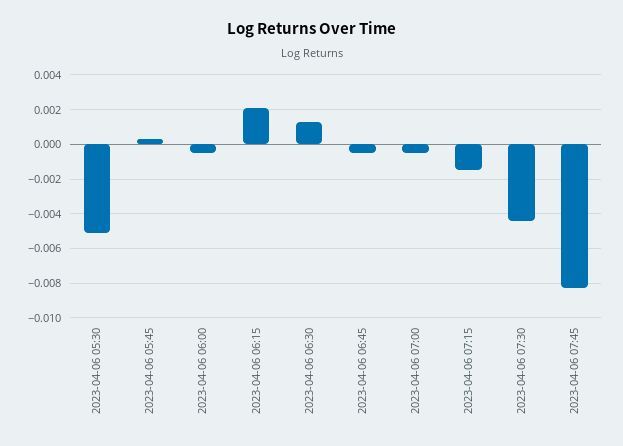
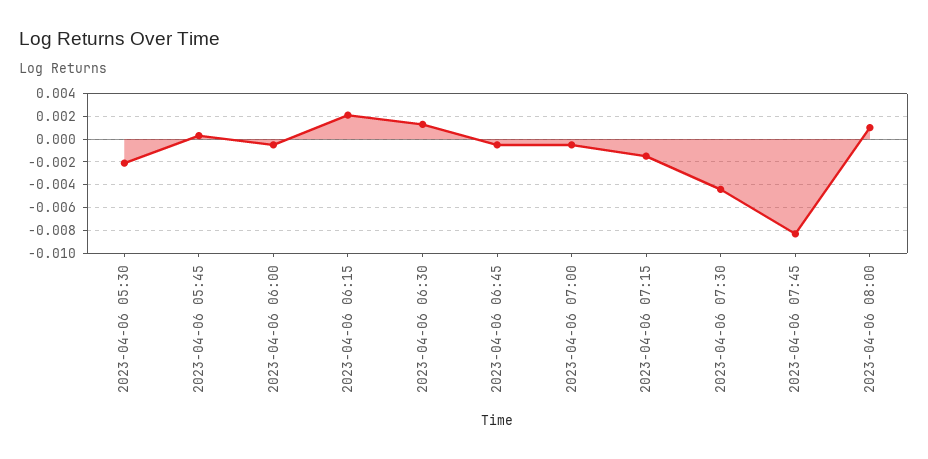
2023-04-06 05:30: -0.005 -> -0.002
2023-04-06 08:00: none -> 0.001

